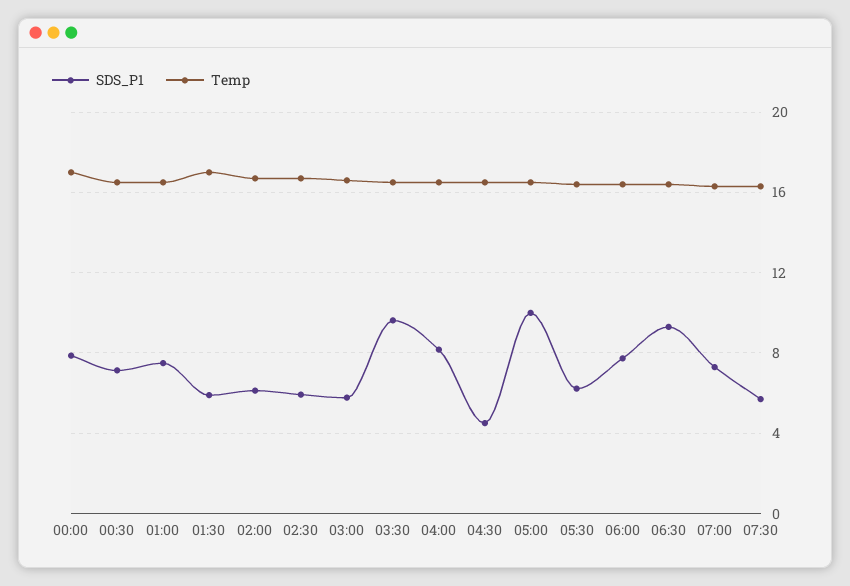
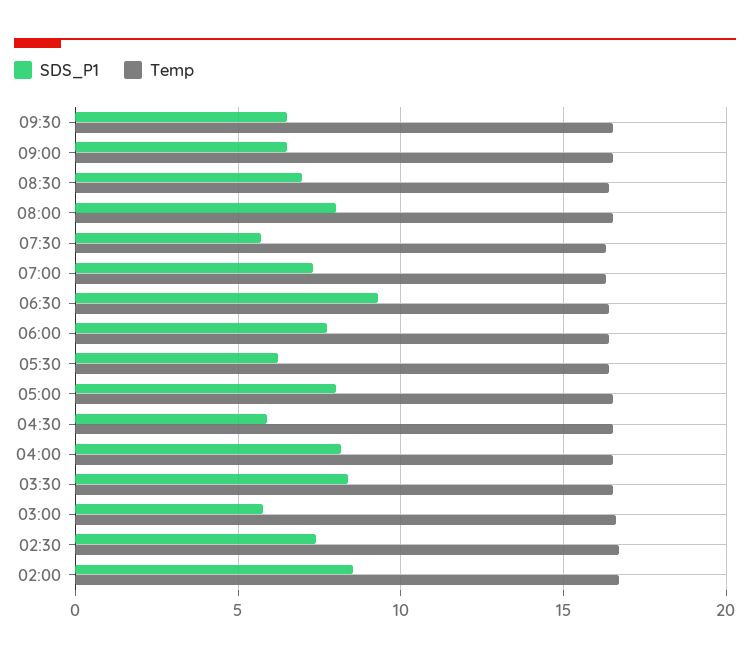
SDS_P1, 00:00: 8 -> none
Temp, 00:00: 17 -> none
SDS_P1, 00:30: 7 -> none
Temp, 00:30: 16.5 -> none
SDS_P1, 01:00: 7.5 -> none
Temp, 01:00: 16.5 -> none
SDS_P1, 01:30: 6 -> none
Temp, 01:30: 17 -> none
SDS_P1, 02:00: 6 -> 8.5
SDS_P1, 02:30: 6 -> 7.5
SDS_P1, 03:30: 9.5 -> 8.5
SDS_P1, 04:30: 4.5 -> 6
SDS_P1, 05:00: 10 -> 8
SDS_P1, 09:30: none -> 6.5
Temp, 09:30: none -> 16.5
SDS_P1, 09:00: none -> 6.5
Temp, 09:00: none -> 16.5
SDS_P1, 08:30: none -> 7
Temp, 08:30: none -> 16.5
SDS_P1, 08:00: none -> 8
Temp, 08:00: none -> 16.5

